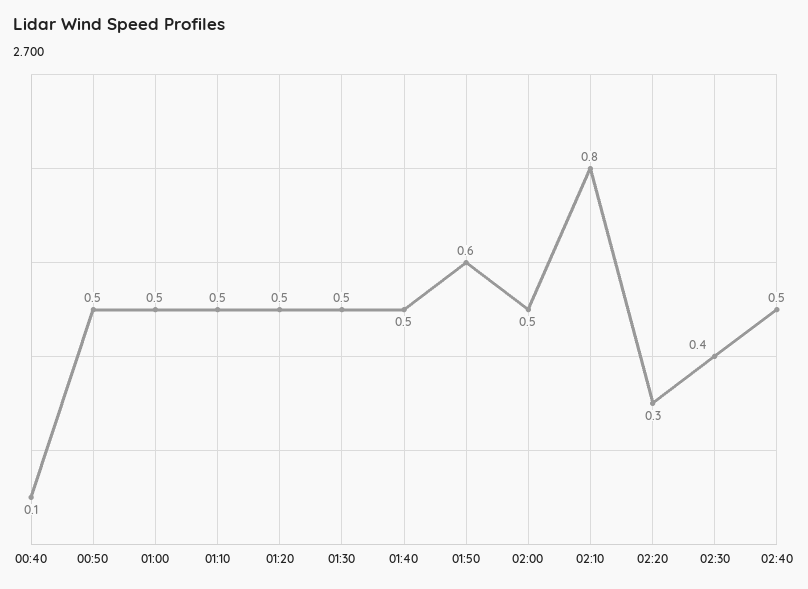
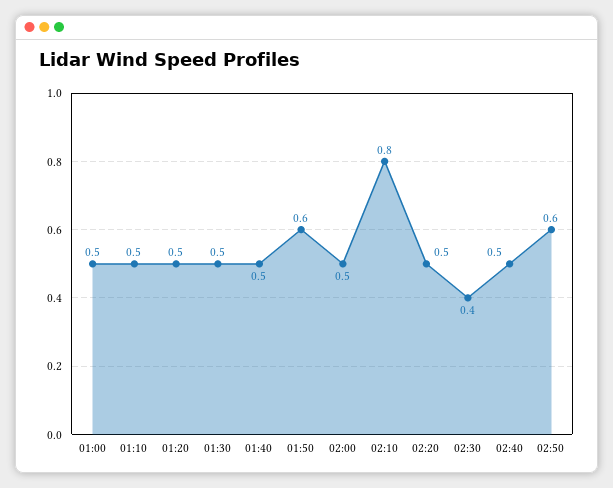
00:40: 0.1 -> none
00:50: 0.5 -> none
02:20: 0.3 -> 0.5
02:50: none -> 0.6

